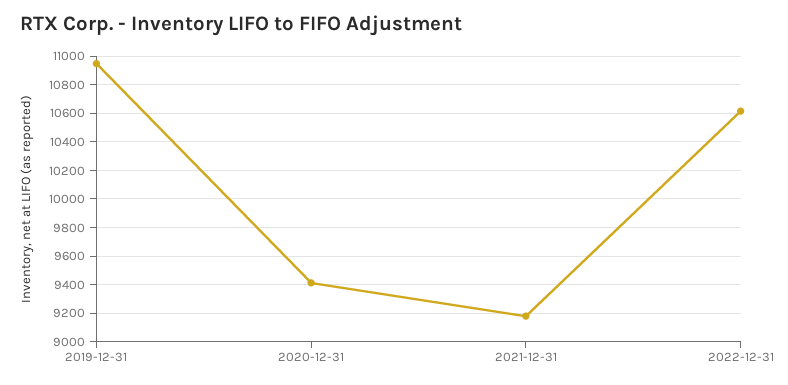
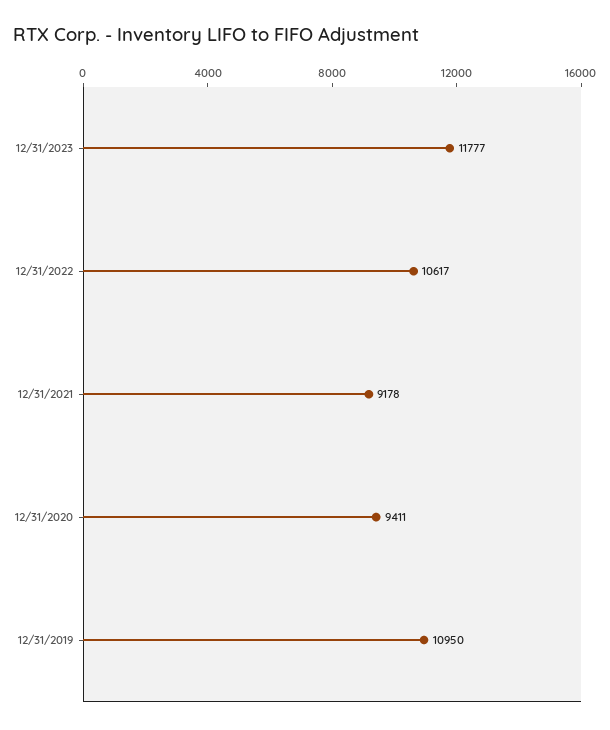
12/31/2023: none -> 11777

